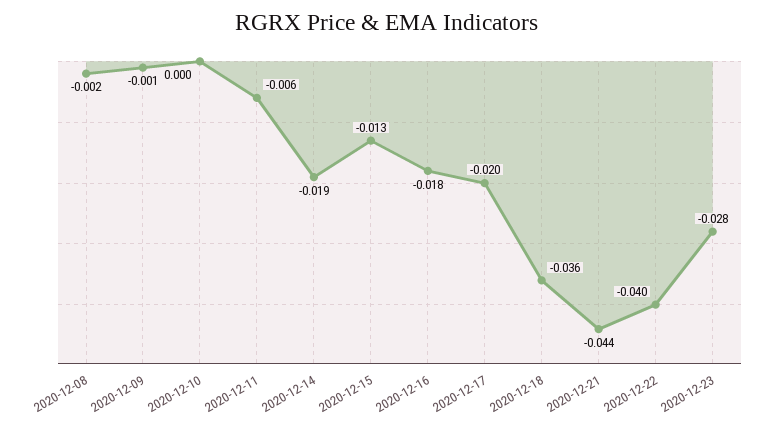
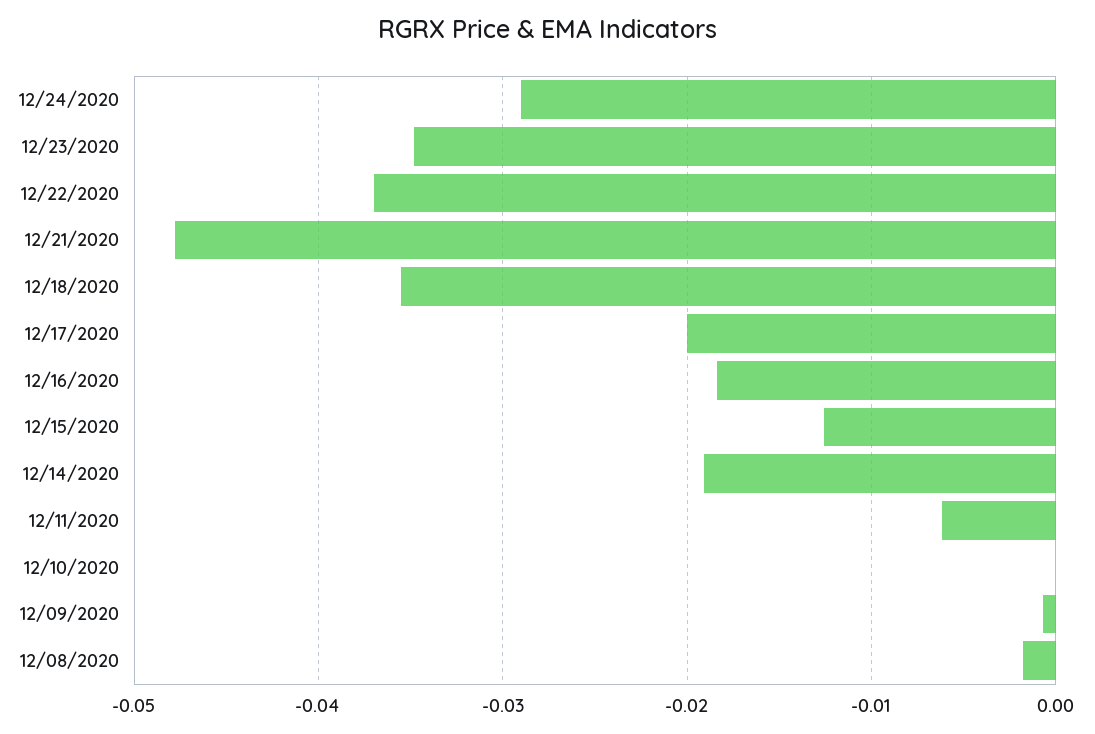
2020-12-21: -0.044 -> -0.048
2020-12-22: -0.04 -> -0.037
2020-12-23: -0.028 -> -0.035
12/24/2020: none -> -0.029

